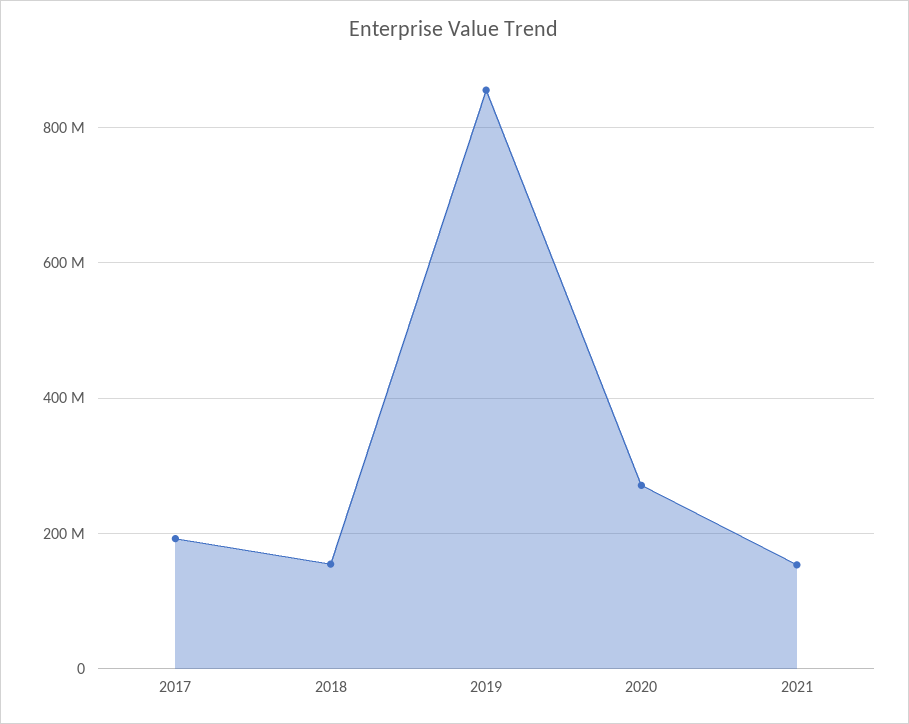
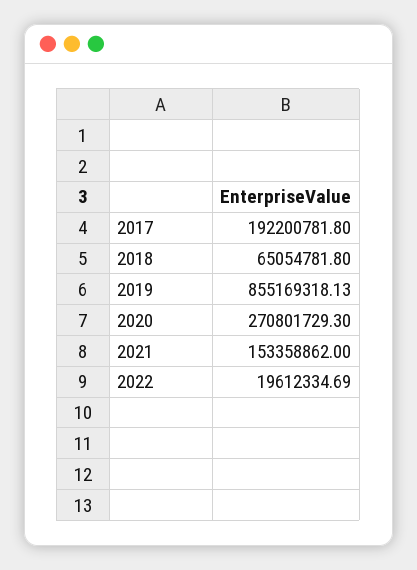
2018: 160000000 -> 65054781.8
2022: none -> 19612334.69

